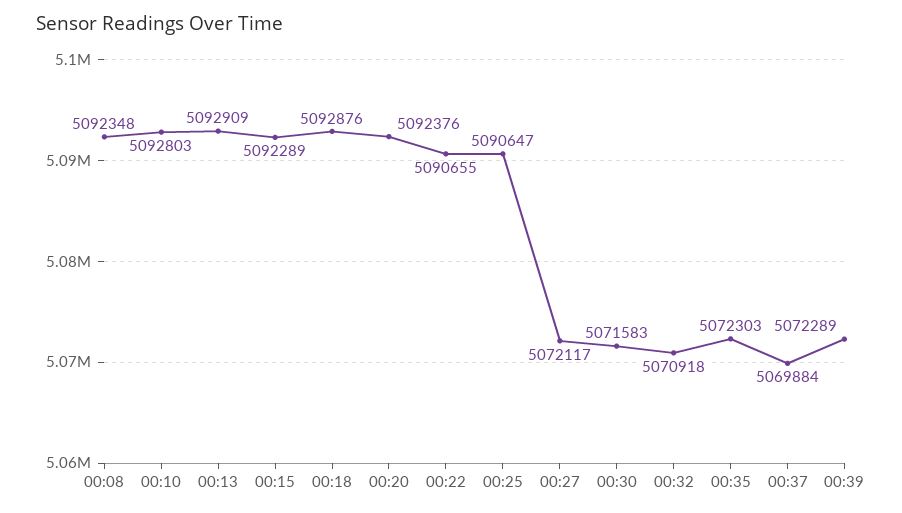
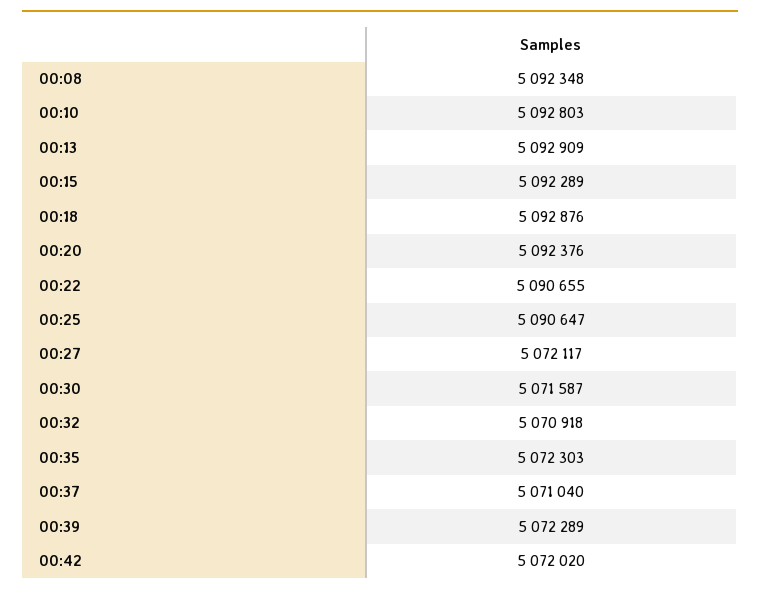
00:30: 5071583 -> 5071587
00:37: 5069884 -> 5071040
00:42: none -> 5072020

